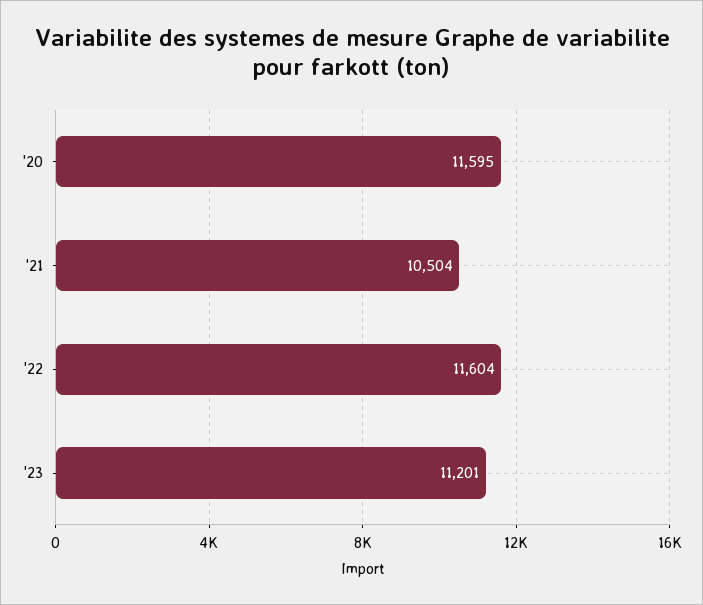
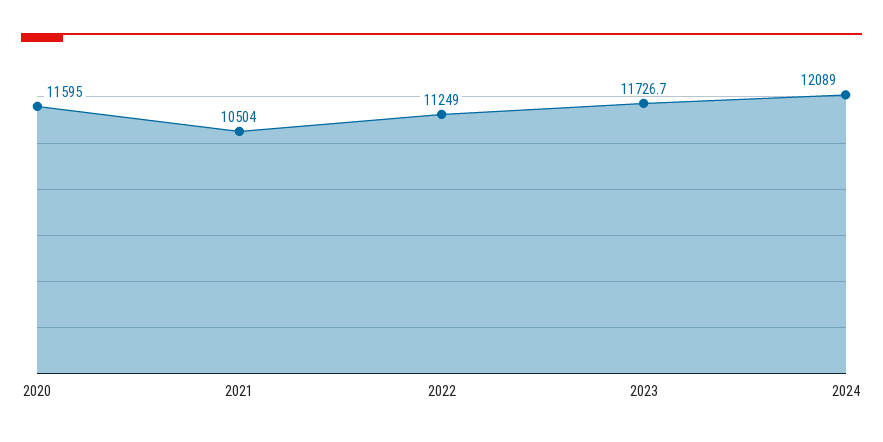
'22: 11604 -> 11249
'23: 11201 -> 11726.7
2024: none -> 12089

